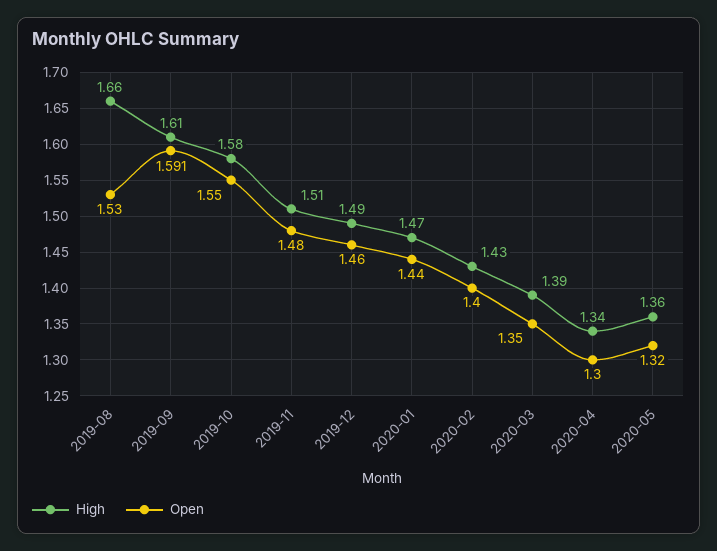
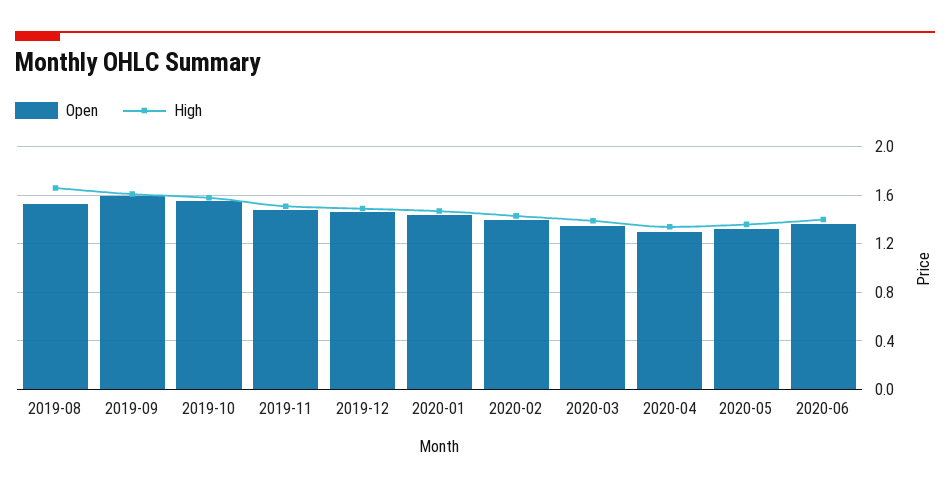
Open, 2020-06: none -> 1.35
High, 2020-06: none -> 1.4

